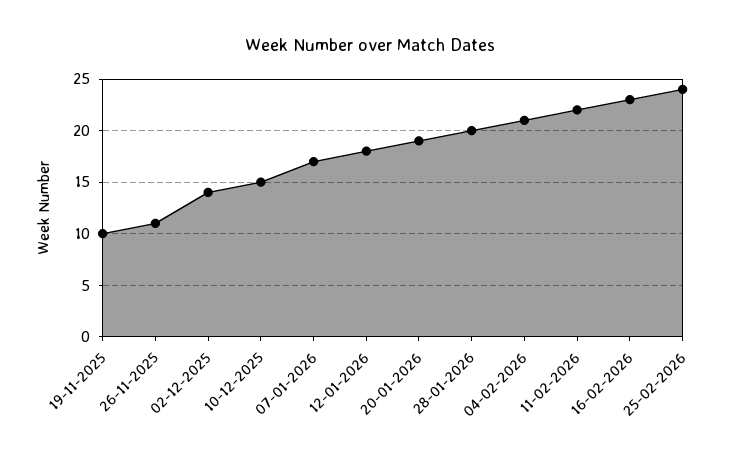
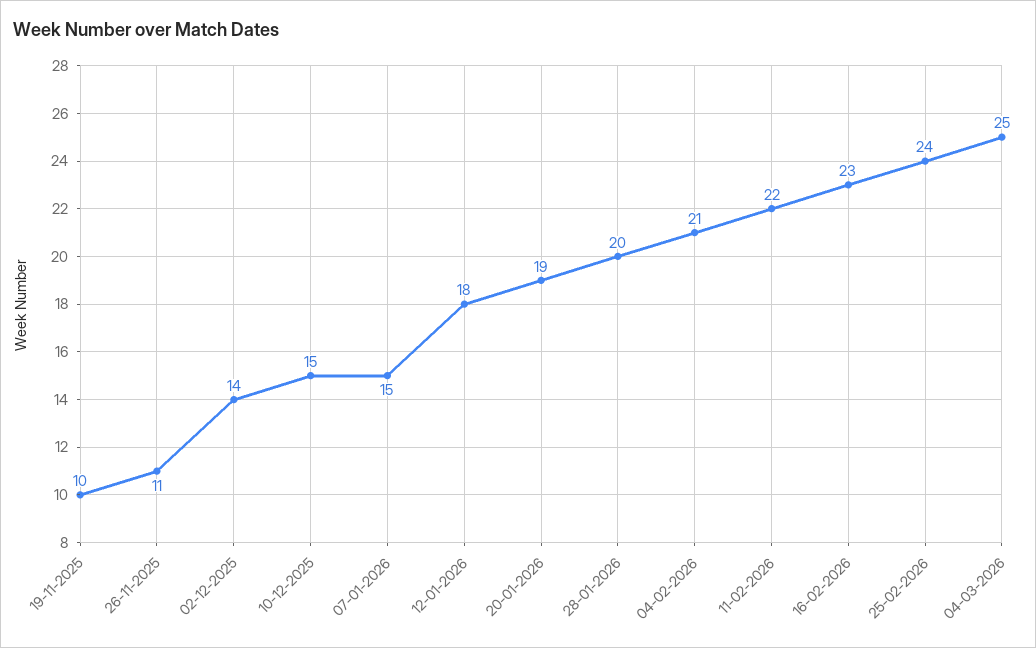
07-01-2026: 17 -> 15
04-03-2026: none -> 25

